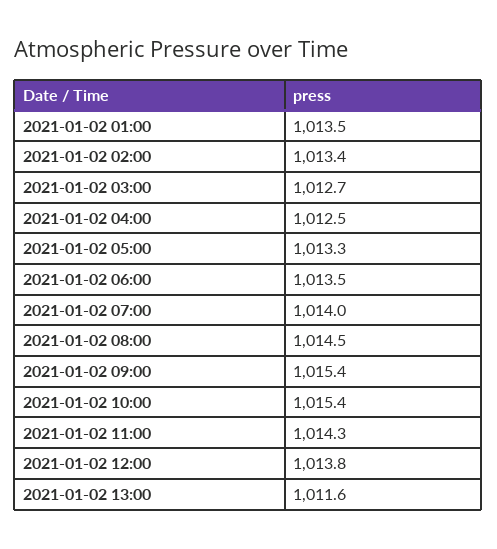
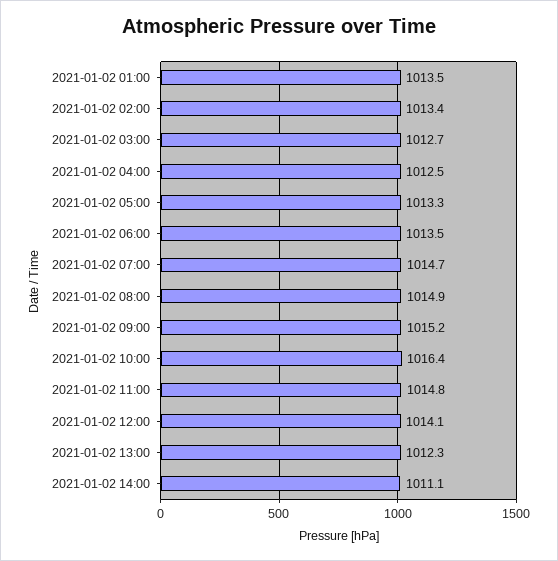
2021-01-02 07:00: 1014 -> 1014.7
2021-01-02 08:00: 1014.5 -> 1014.9
2021-01-02 09:00: 1015.4 -> 1015.2
2021-01-02 10:00: 1015.4 -> 1016.4
2021-01-02 11:00: 1014.3 -> 1014.8
2021-01-02 12:00: 1013.8 -> 1014.1
2021-01-02 13:00: 1011.6 -> 1012.3
2021-01-02 14:00: none -> 1011.1

